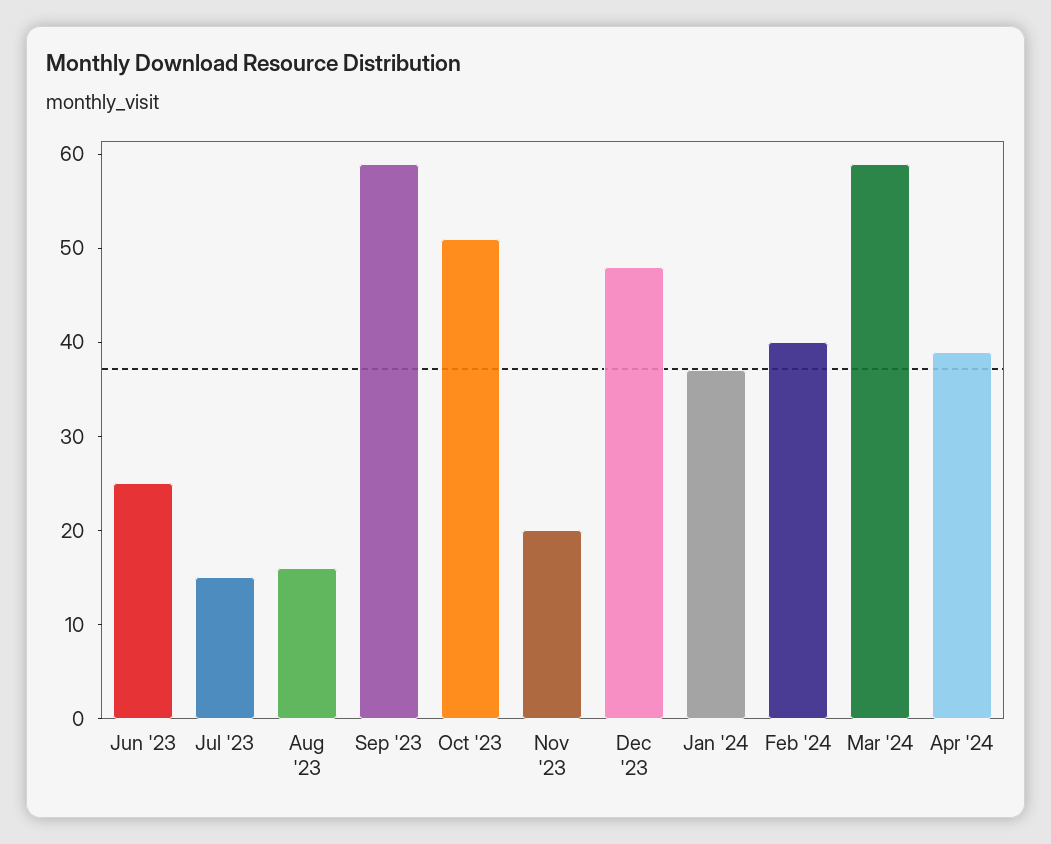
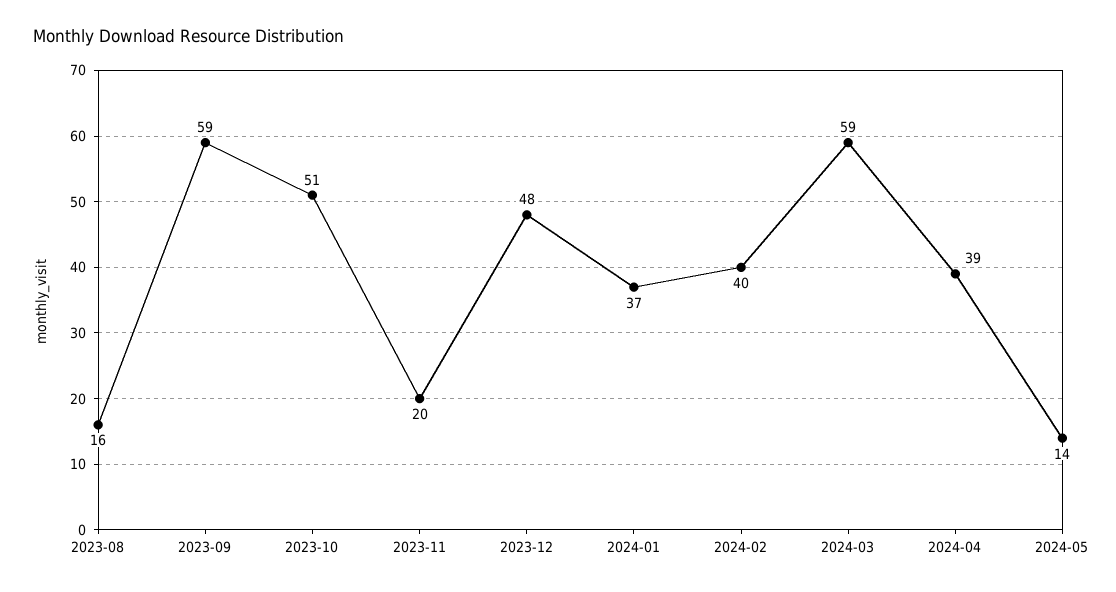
Jun '23: 25 -> none
Jul '23: 15 -> none
2024-05: none -> 14

